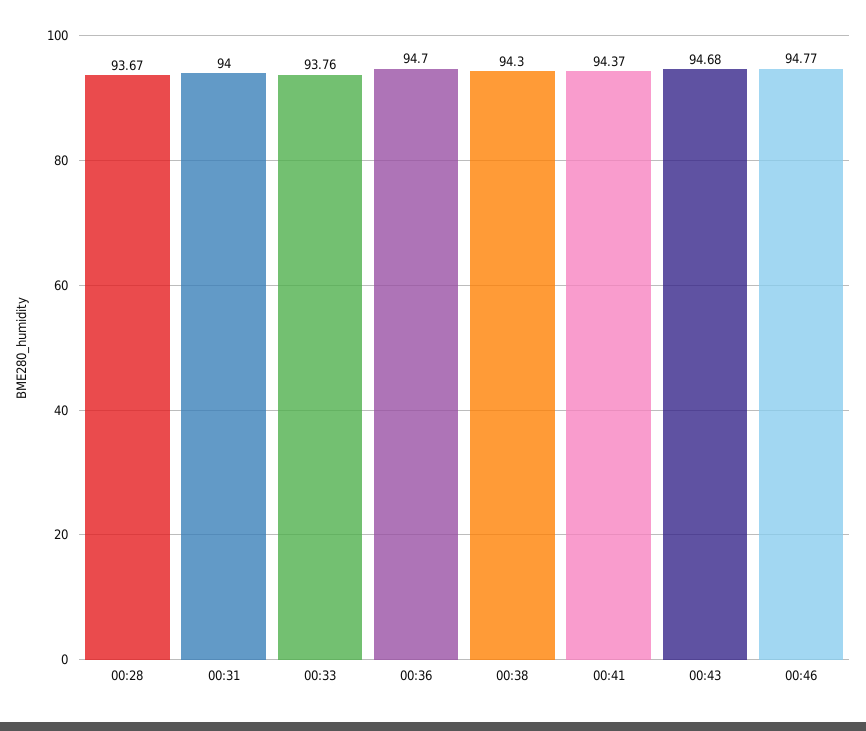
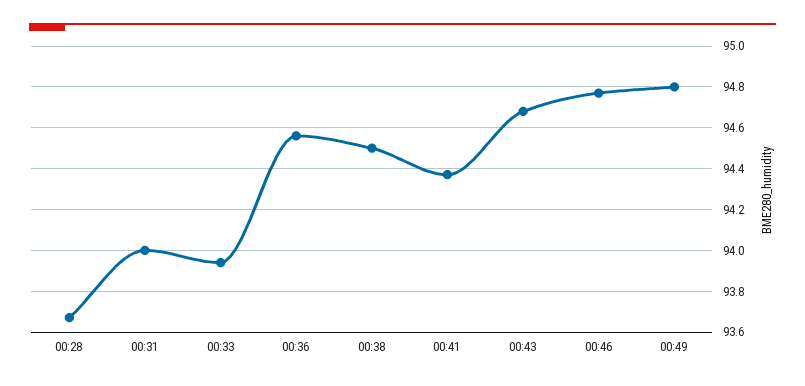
00:33: 93.76 -> 93.95
00:36: 94.7 -> 94.55
00:38: 94.3 -> 94.5
00:49: none -> 94.8

